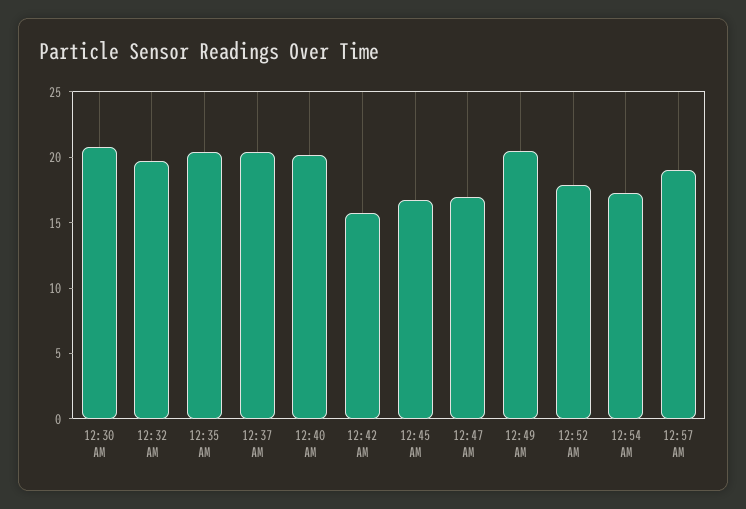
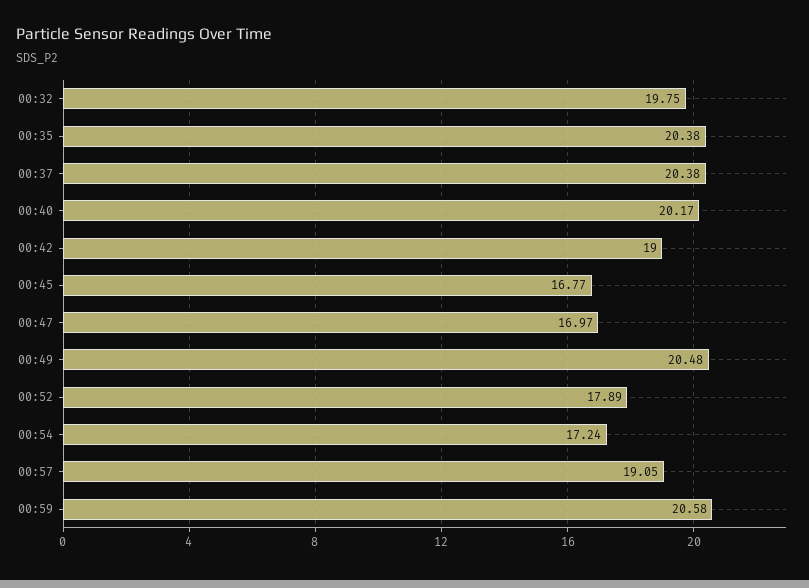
12:30 AM: 21 -> none
12:42 AM: 16 -> 19
00:59: none -> 20.58

